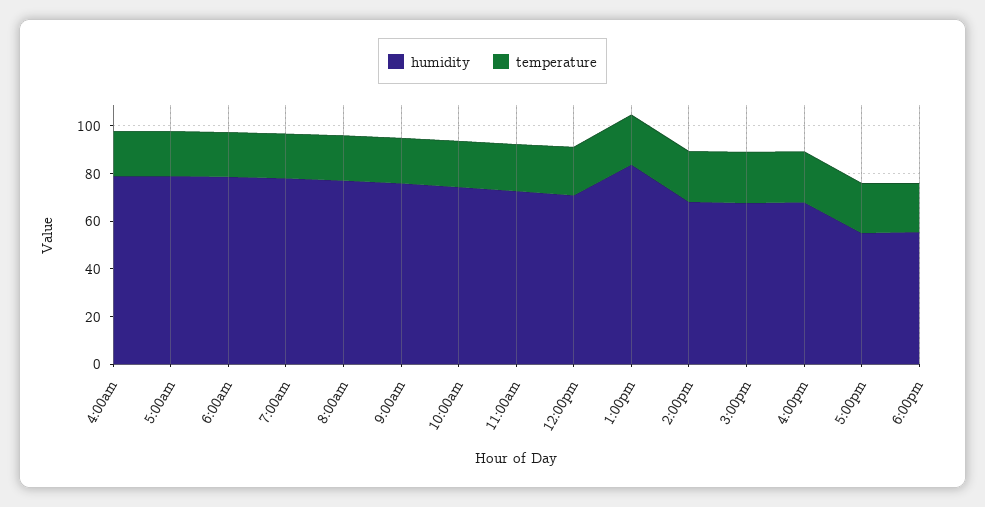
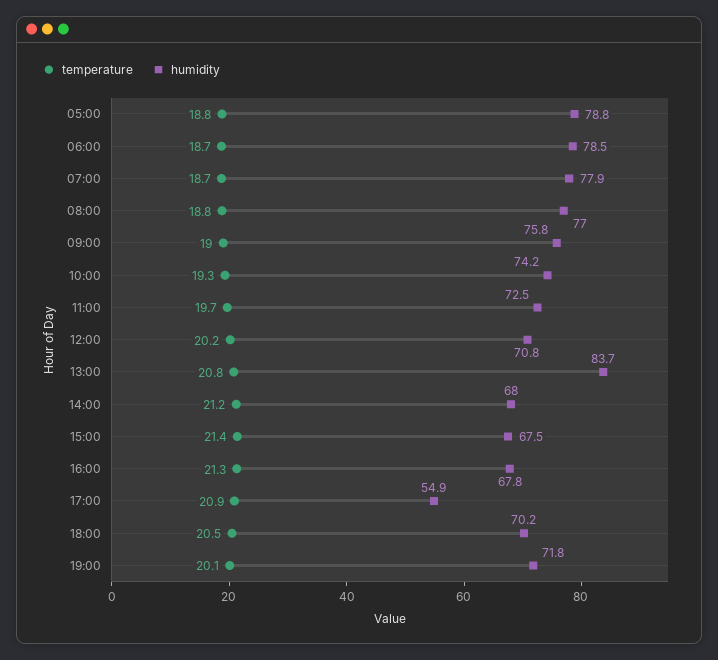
humidity, 4:00am: 80 -> none
temperature, 4:00am: 20 -> none
humidity, 6:00pm: 55 -> 70.2
temperature, 19:00: none -> 20.1
humidity, 19:00: none -> 71.8

